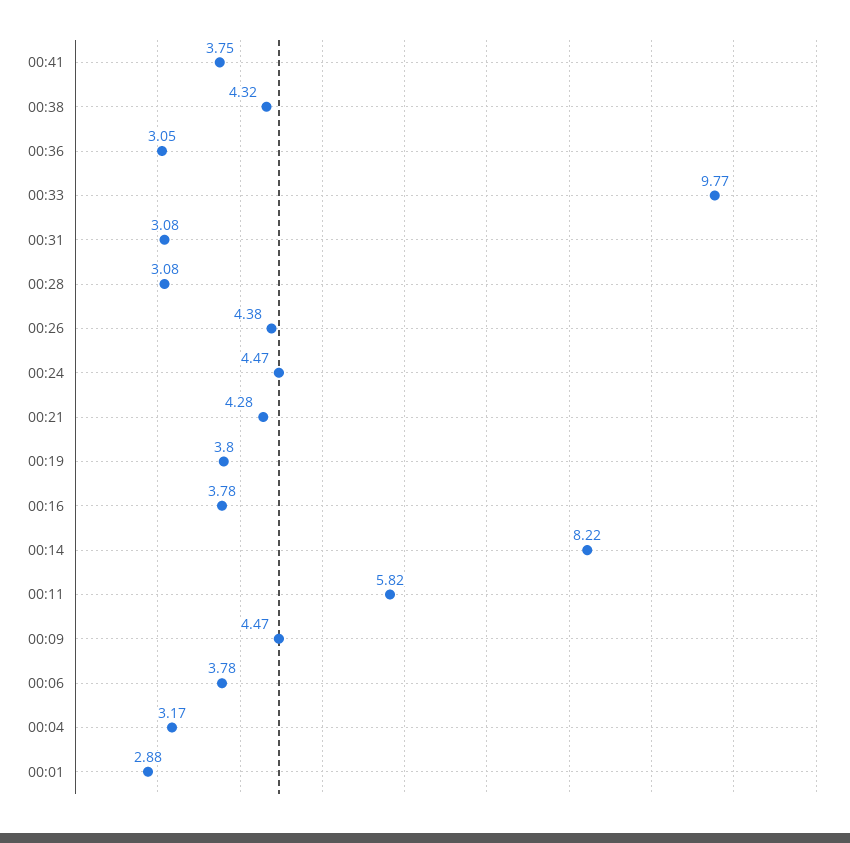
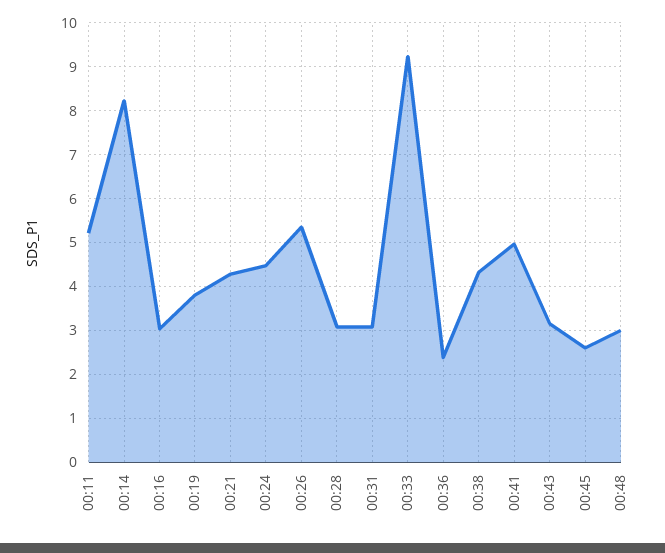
00:41: 3.75 -> 5
00:36: 3.05 -> 2.4
00:33: 9.77 -> 9.2
00:26: 4.38 -> 5.4
00:16: 3.78 -> 3
00:11: 5.82 -> 5.2
00:09: 4.47 -> none
00:06: 3.78 -> none
00:04: 3.17 -> none
00:01: 2.88 -> none
00:43: none -> 3.2
00:45: none -> 2.6
00:48: none -> 3

